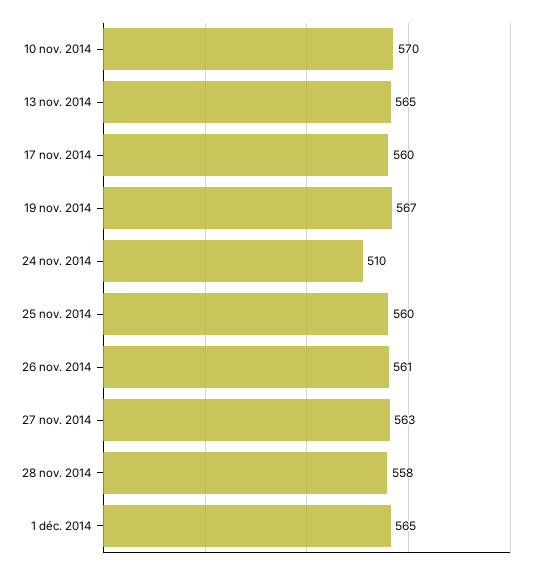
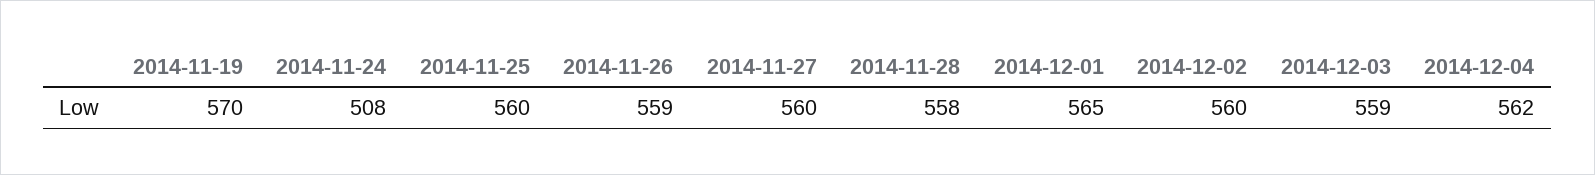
10 nov. 2014: 570 -> none
13 nov. 2014: 565 -> none
17 nov. 2014: 560 -> none
19 nov. 2014: 567 -> 570
24 nov. 2014: 510 -> 508
26 nov. 2014: 561 -> 559
27 nov. 2014: 563 -> 560
2014-12-02: none -> 560
2014-12-03: none -> 559
2014-12-04: none -> 562

